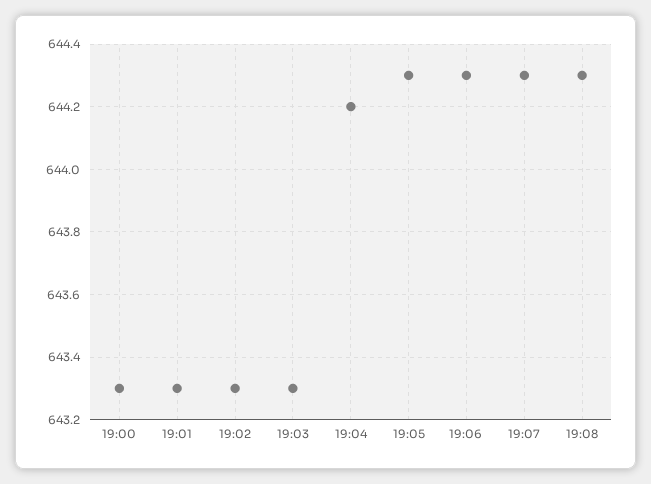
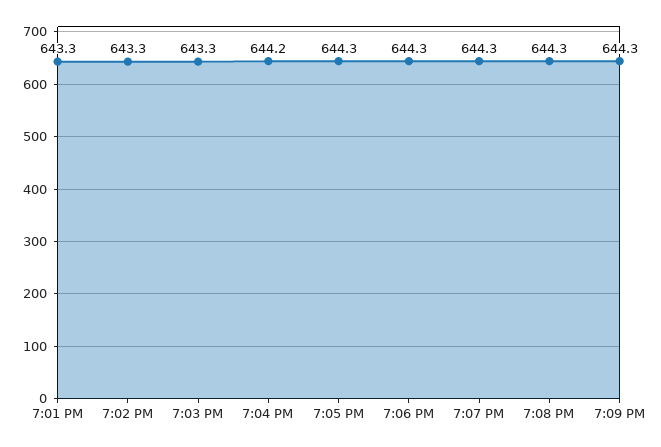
19:00: 643.3 -> none
7:09 PM: none -> 644.3

